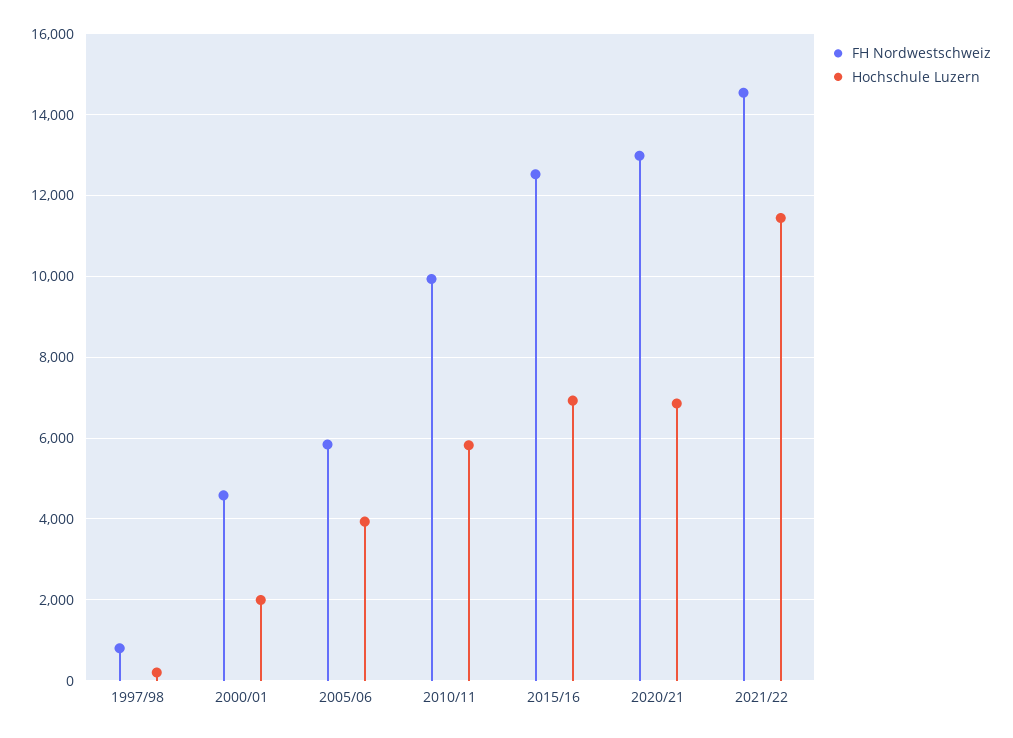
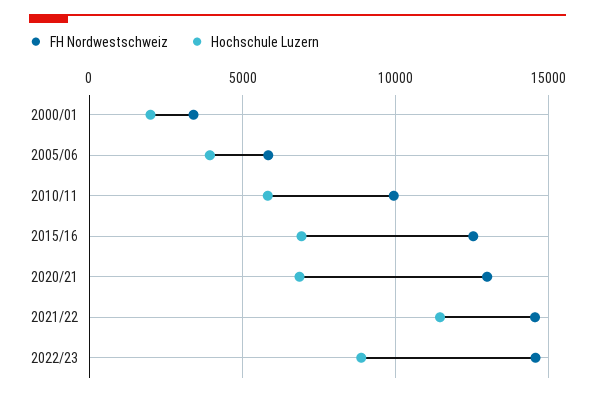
FH Nordwestschweiz, 1997/98: 800 -> none
Hochschule Luzern, 1997/98: 200 -> none
FH Nordwestschweiz, 2000/01: 4600 -> 3500
FH Nordwestschweiz, 2022/23: none -> 14500
Hochschule Luzern, 2022/23: none -> 9000

